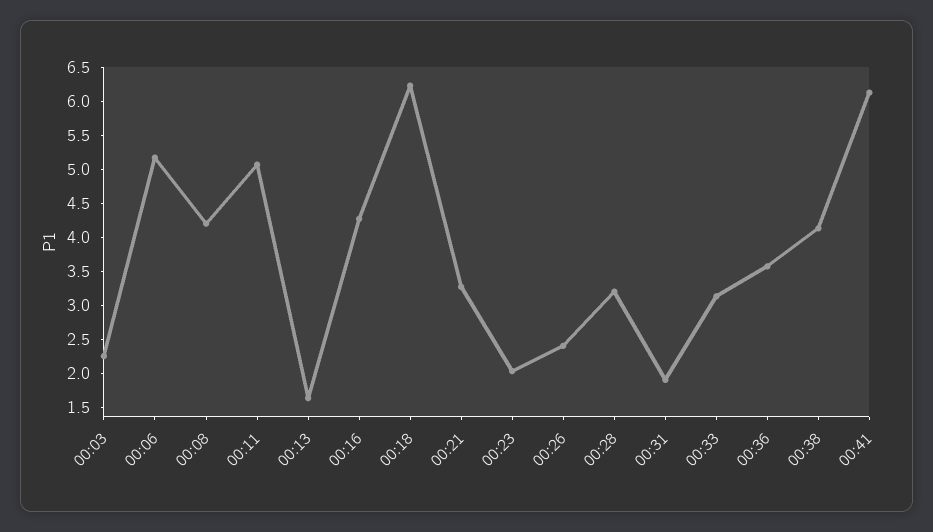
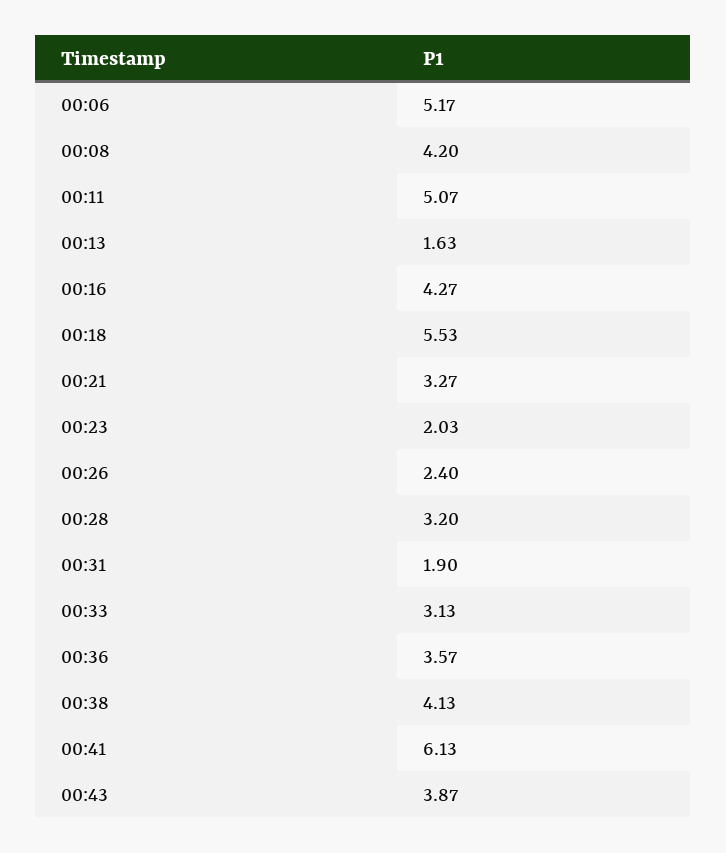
00:03: 2.25 -> none
00:18: 6.25 -> 5.53
00:43: none -> 3.87

